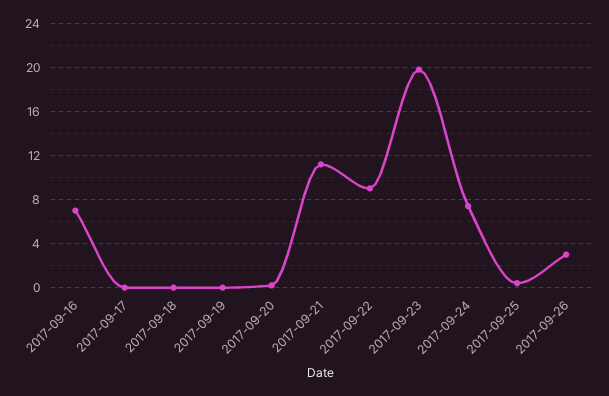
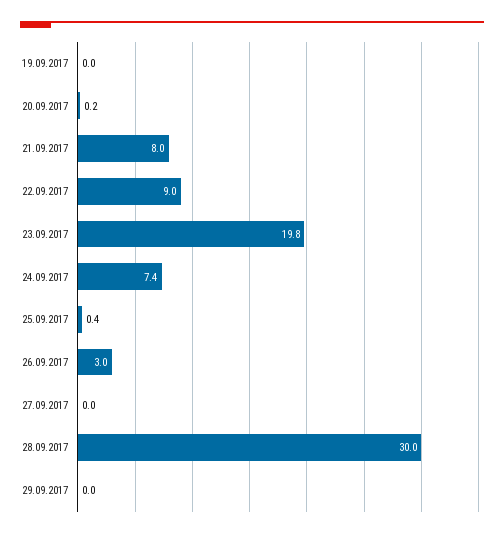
2017-09-16: 7 -> none
2017-09-17: 0 -> none
2017-09-18: 0 -> none
2017-09-21: 11 -> 8
27.09.2017: none -> 0
28.09.2017: none -> 30
29.09.2017: none -> 0

